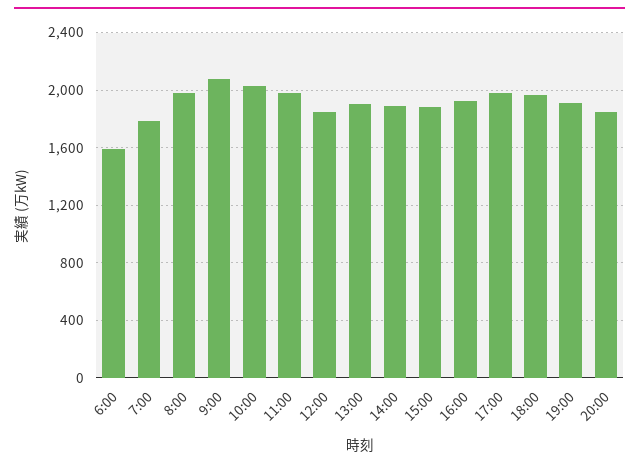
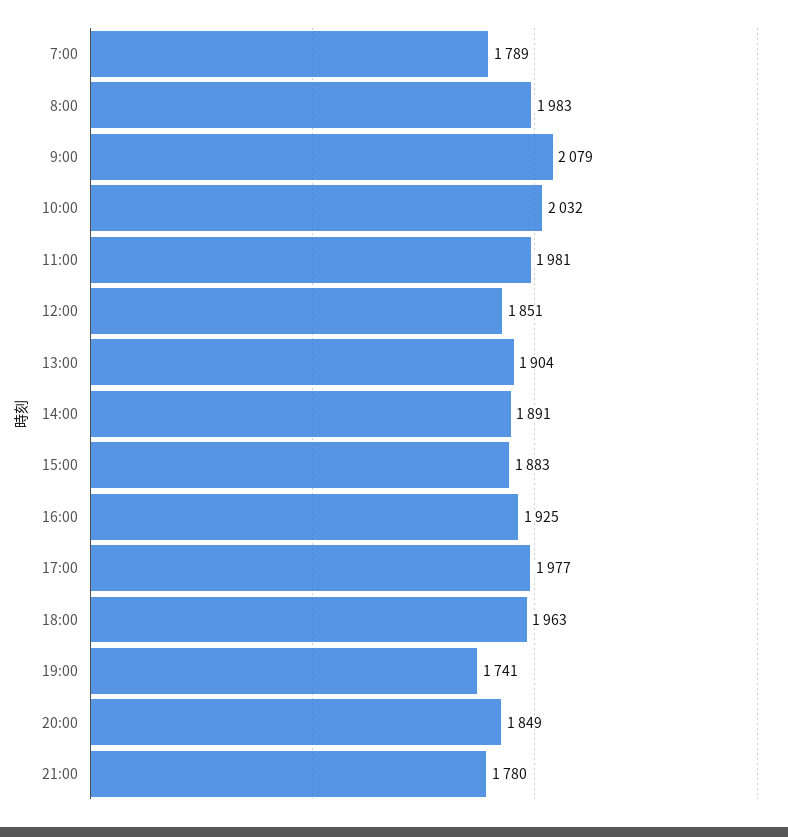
6:00: 1600 -> none
19:00: 1900 -> 1741
21:00: none -> 1780

